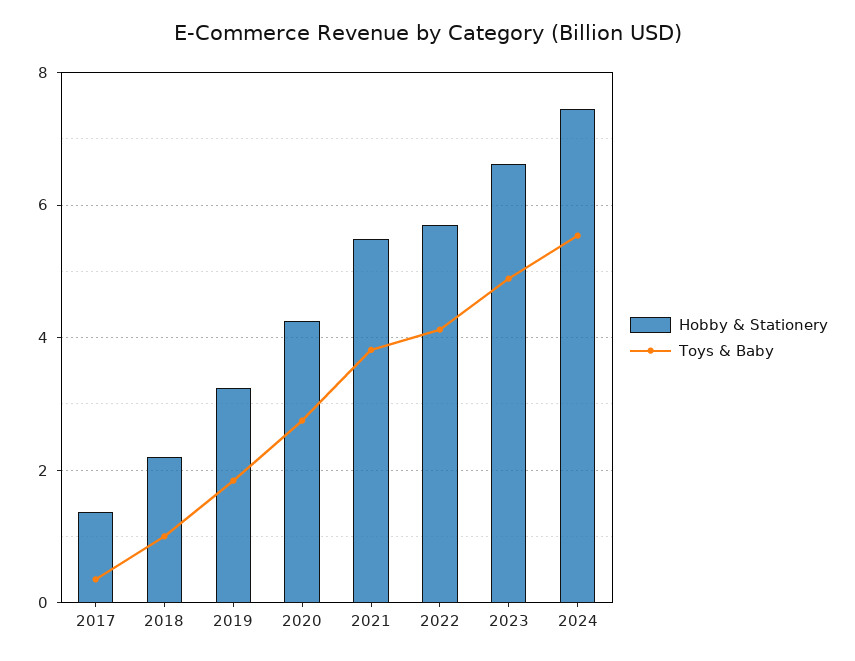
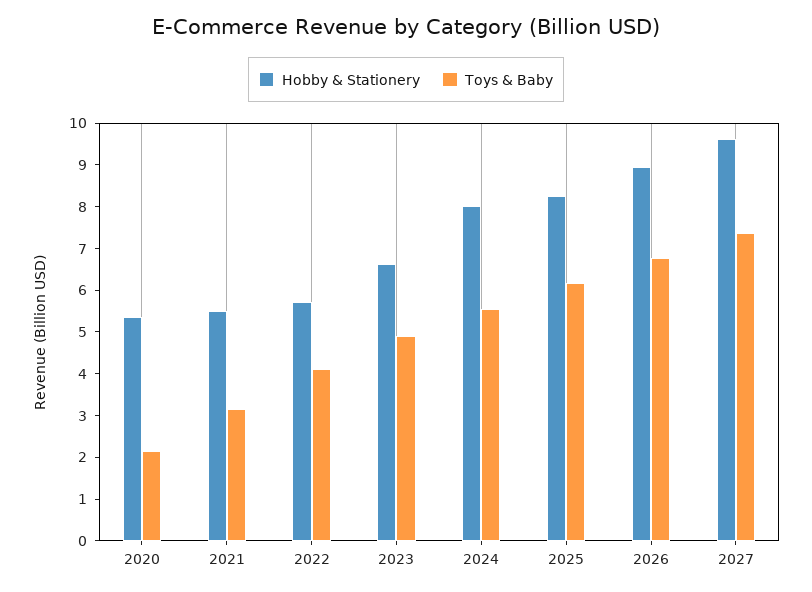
Hobby & Stationery, 2017: 1.4 -> none
Toys & Baby, 2017: 0.4 -> none
Hobby & Stationery, 2018: 2.2 -> none
Toys & Baby, 2018: 1 -> none
Hobby & Stationery, 2019: 3.2 -> none
Toys & Baby, 2019: 1.8 -> none
Hobby & Stationery, 2020: 4.2 -> 5.4
Toys & Baby, 2020: 2.8 -> 2.2
Toys & Baby, 2021: 3.8 -> 3.2
Hobby & Stationery, 2024: 7.4 -> 8
Hobby & Stationery, 2025: none -> 8.2
Toys & Baby, 2025: none -> 6.2
Hobby & Stationery, 2026: none -> 9
Toys & Baby, 2026: none -> 6.8
Hobby & Stationery, 2027: none -> 9.6
Toys & Baby, 2027: none -> 7.4

